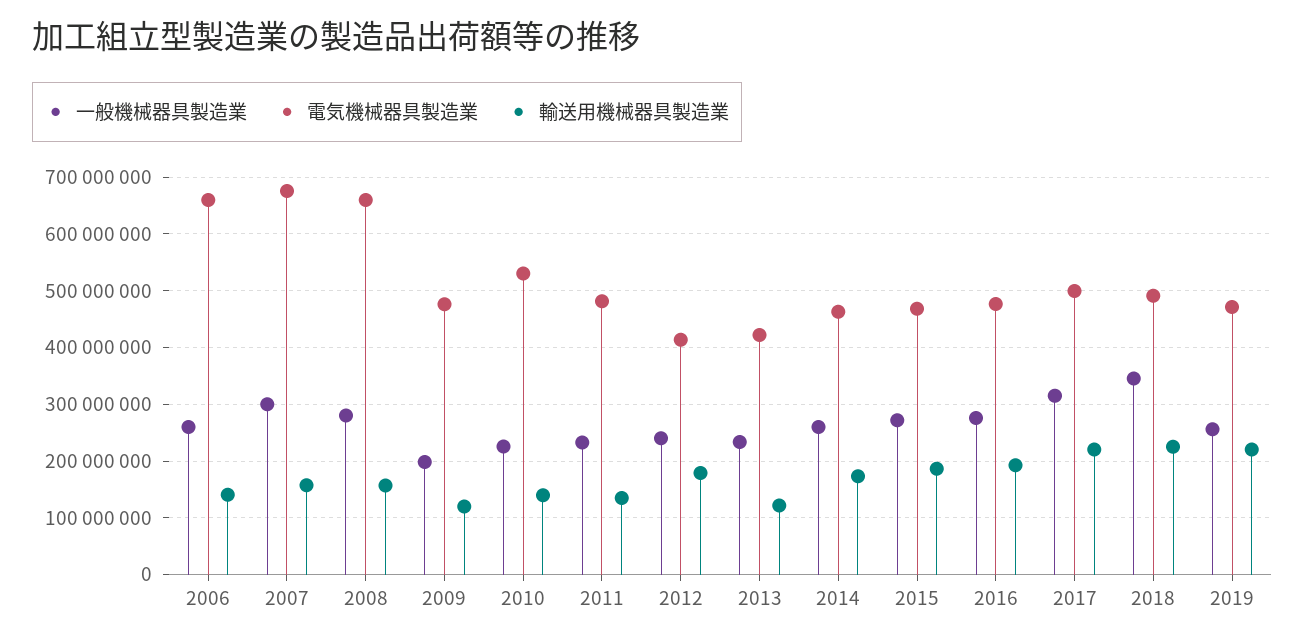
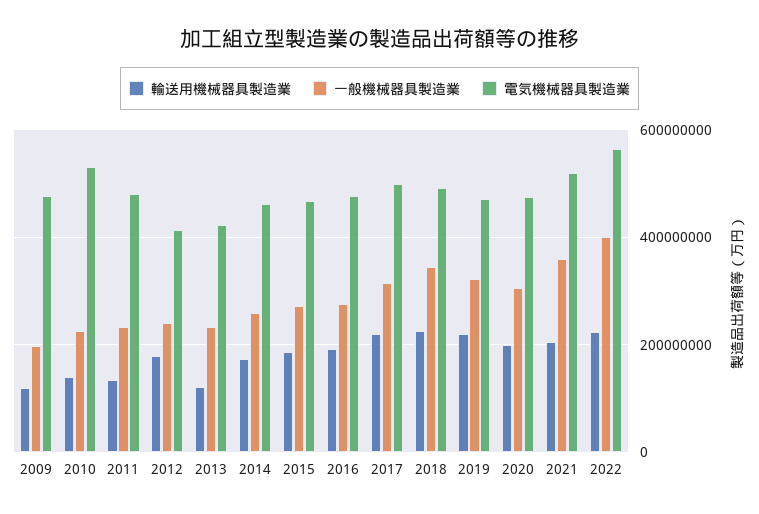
一般機械器具製造業, 2006: 260000000 -> none
電気機械器具製造業, 2006: 660000000 -> none
輸送用機械器具製造業, 2006: 140000000 -> none
一般機械器具製造業, 2007: 300000000 -> none
電気機械器具製造業, 2007: 680000000 -> none
輸送用機械器具製造業, 2007: 160000000 -> none
一般機械器具製造業, 2008: 280000000 -> none
電気機械器具製造業, 2008: 660000000 -> none
輸送用機械器具製造業, 2008: 160000000 -> none
一般機械器具製造業, 2019: 260000000 -> 320000000
輸送用機械器具製造業, 2020: none -> 200000000
一般機械器具製造業, 2020: none -> 300000000
電気機械器具製造業, 2020: none -> 480000000
輸送用機械器具製造業, 2021: none -> 200000000
一般機械器具製造業, 2021: none -> 360000000
電気機械器具製造業, 2021: none -> 520000000
輸送用機械器具製造業, 2022: none -> 220000000
一般機械器具製造業, 2022: none -> 400000000
電気機械器具製造業, 2022: none -> 560000000

